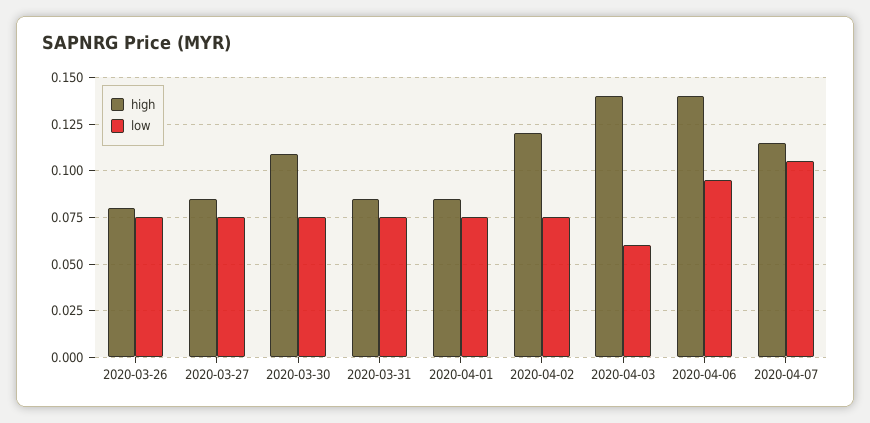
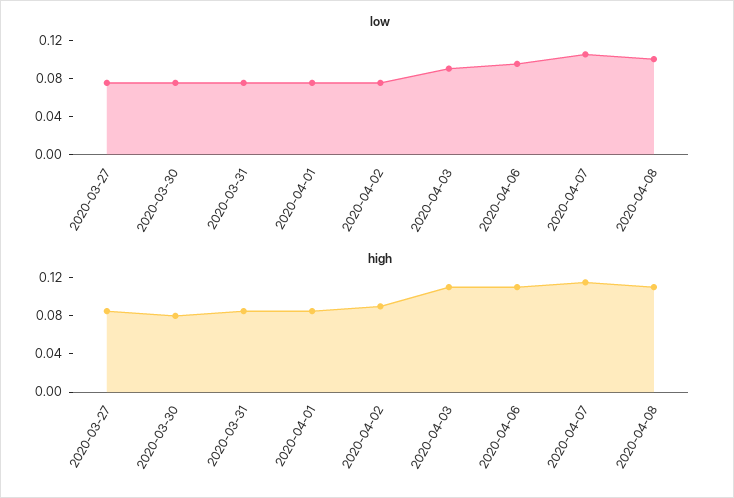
high, 2020-03-26: 0.08 -> none
low, 2020-03-26: 0.075 -> none
high, 2020-03-30: 0.11 -> 0.08
high, 2020-04-02: 0.12 -> 0.09
high, 2020-04-03: 0.14 -> 0.11
low, 2020-04-03: 0.06 -> 0.09
high, 2020-04-06: 0.14 -> 0.11
low, 2020-04-08: none -> 0.1
high, 2020-04-08: none -> 0.11

